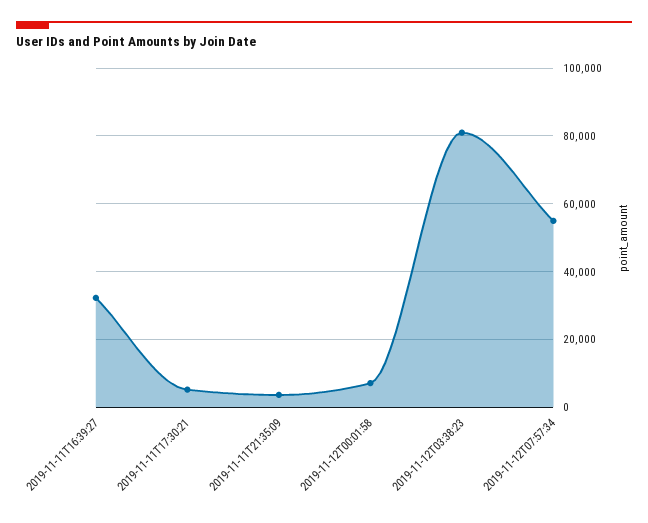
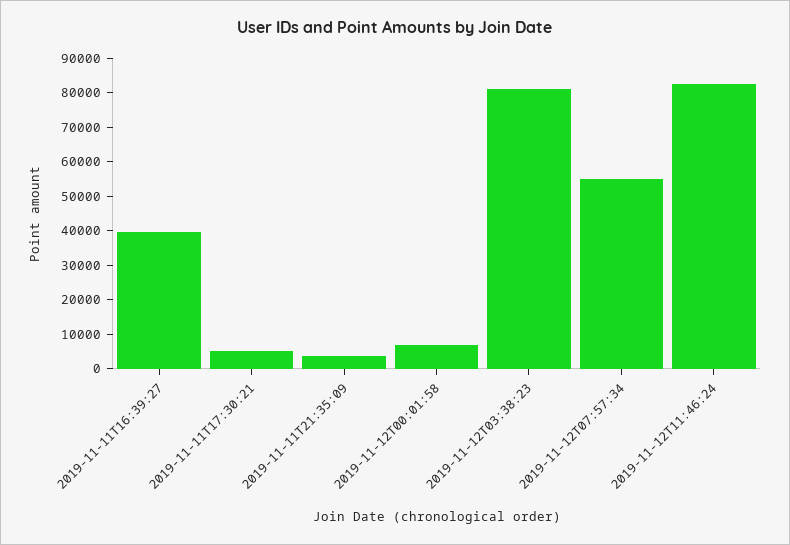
2019-11-11T16:39:27: 32000 -> 40000
2019-11-12T11:46:24: none -> 82500

